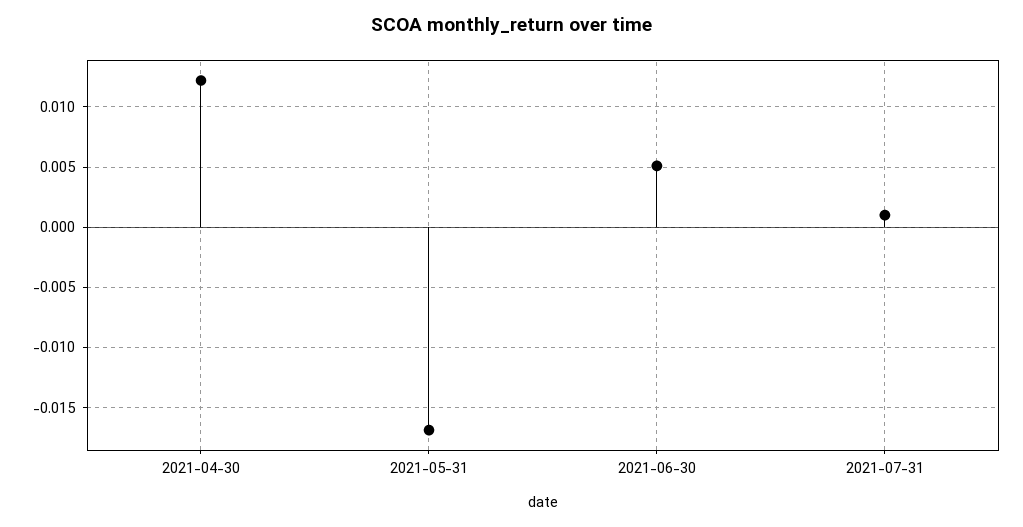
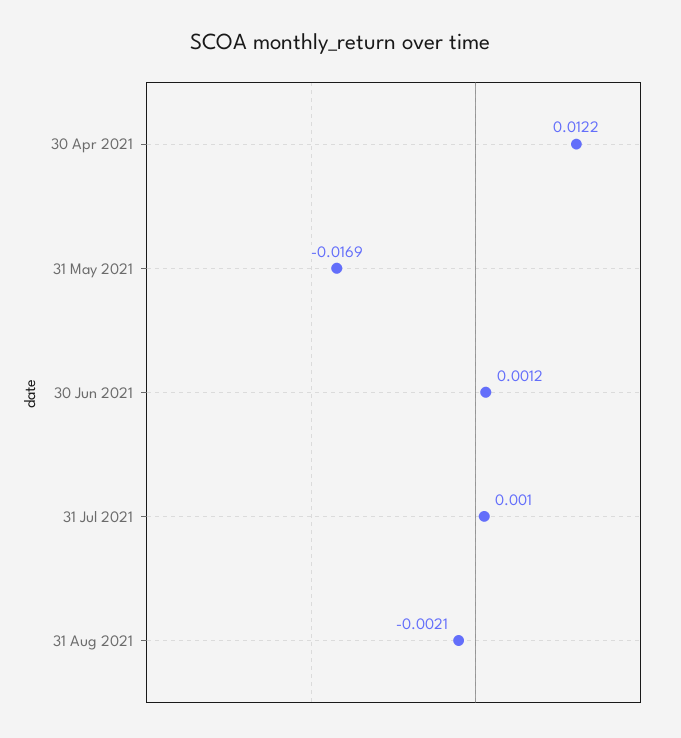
2021-06-30: 0.005 -> 0.0012
31 Aug 2021: none -> -0.0021

